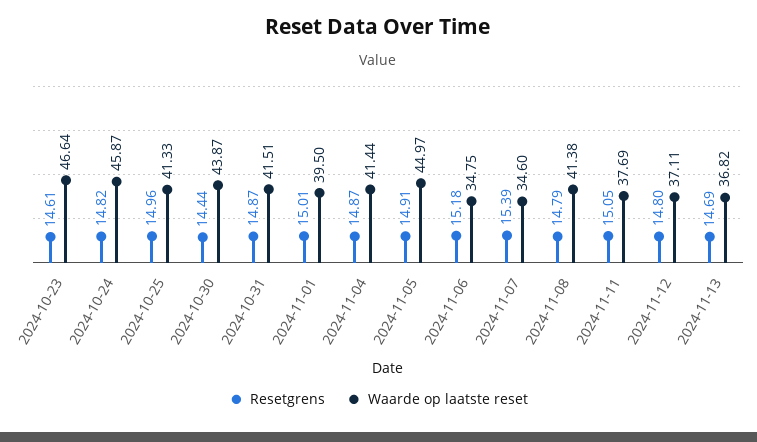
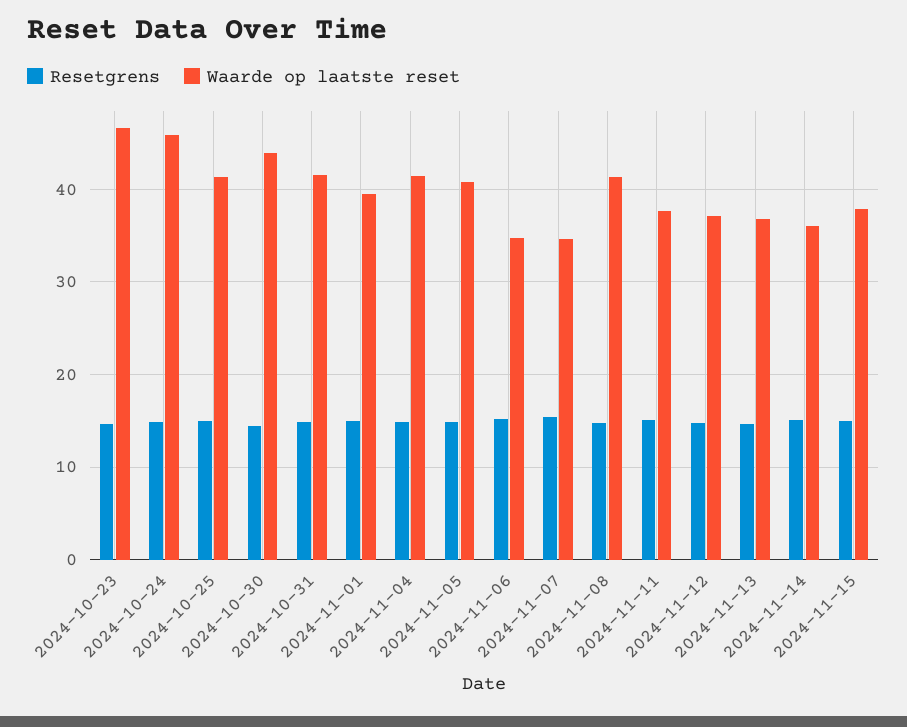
Waarde op laatste reset, 2024-11-05: 44.97 -> 41
Resetgrens, 2024-11-14: none -> 15
Waarde op laatste reset, 2024-11-14: none -> 36
Resetgrens, 2024-11-15: none -> 15
Waarde op laatste reset, 2024-11-15: none -> 38

